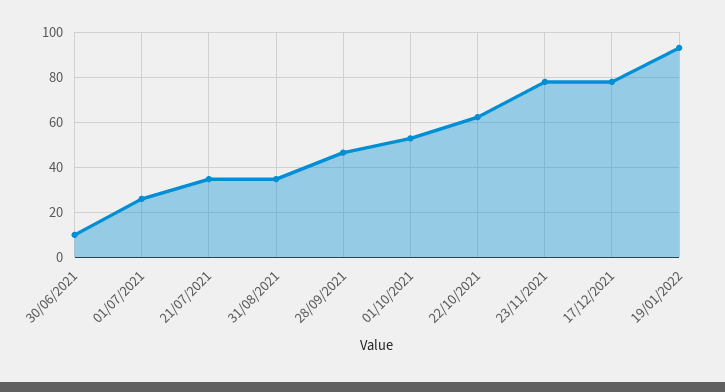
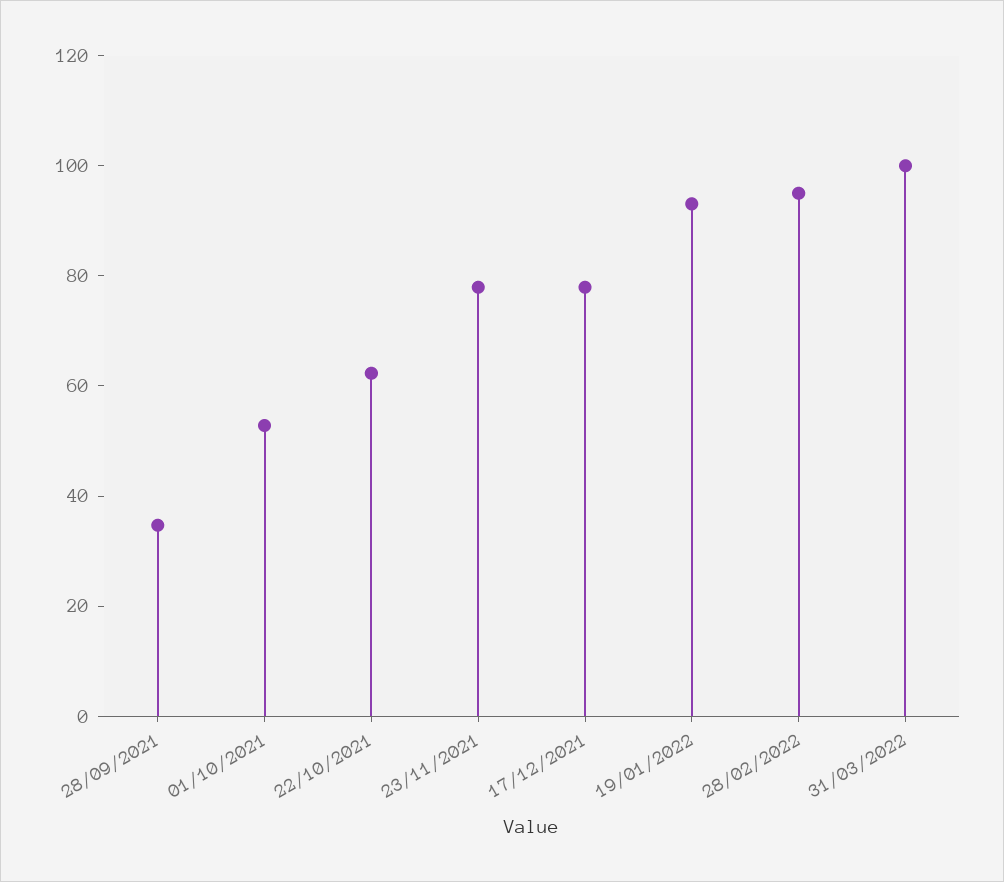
30/06/2021: 10 -> none
01/07/2021: 25 -> none
21/07/2021: 35 -> none
31/08/2021: 35 -> none
28/09/2021: 45 -> 35
28/02/2022: none -> 95
31/03/2022: none -> 100

